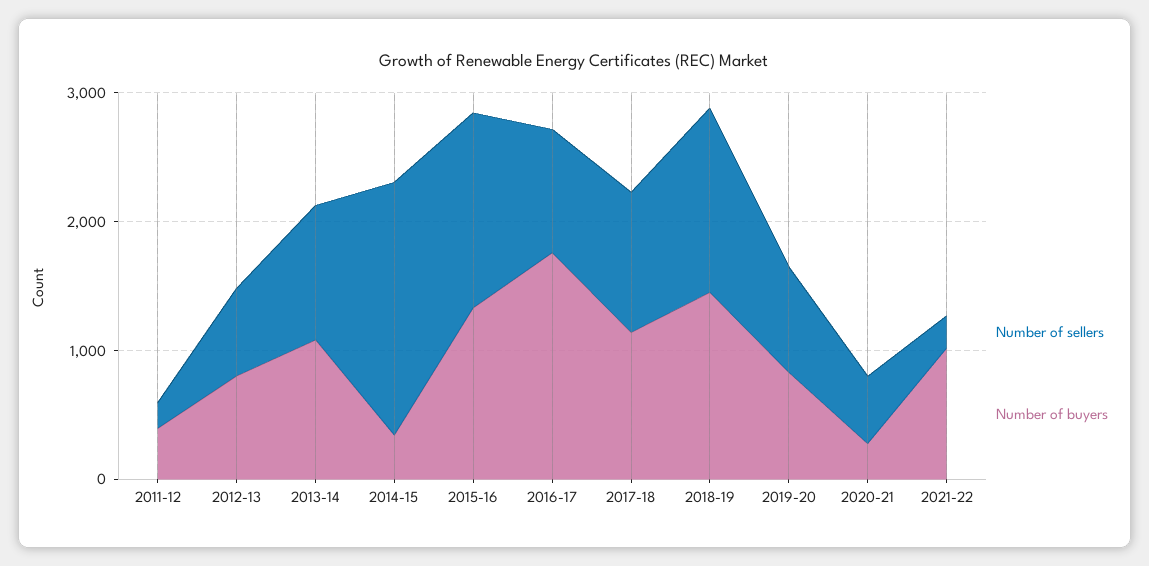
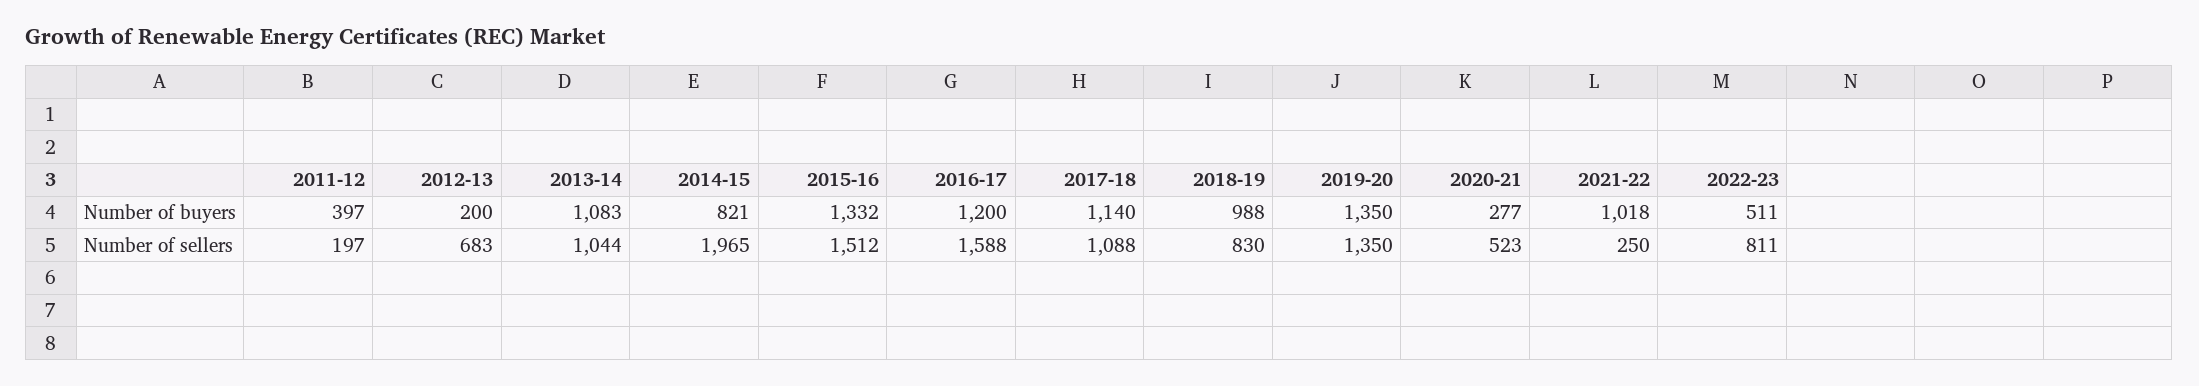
Number of buyers, 2012-13: 800 -> 200
Number of buyers, 2014-15: 400 -> 821
Number of sellers, 2016-17: 1000 -> 1588
Number of buyers, 2016-17: 1800 -> 1200
Number of sellers, 2018-19: 1400 -> 830
Number of buyers, 2018-19: 1400 -> 988
Number of sellers, 2019-20: 800 -> 1350
Number of buyers, 2019-20: 800 -> 1350
Number of buyers, 2022-23: none -> 511
Number of sellers, 2022-23: none -> 811

